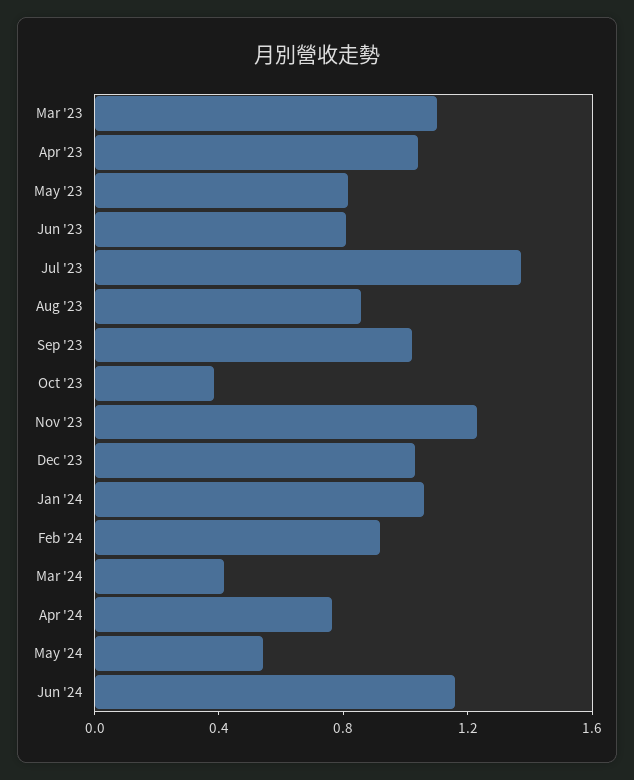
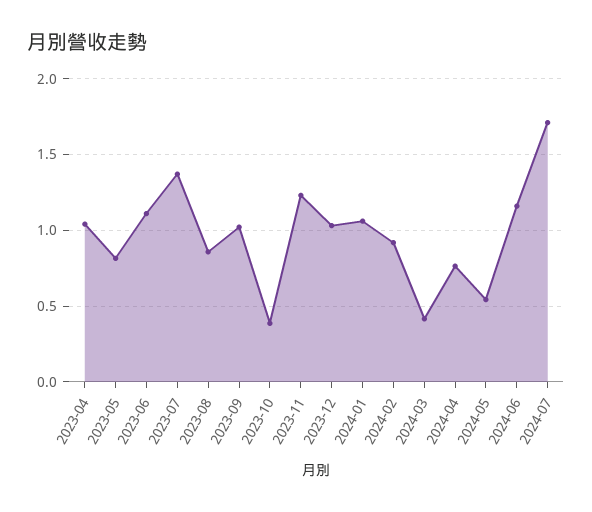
Mar '23: 1.1 -> none
Jun '23: 0.8 -> 1.1
2024-07: none -> 1.7

